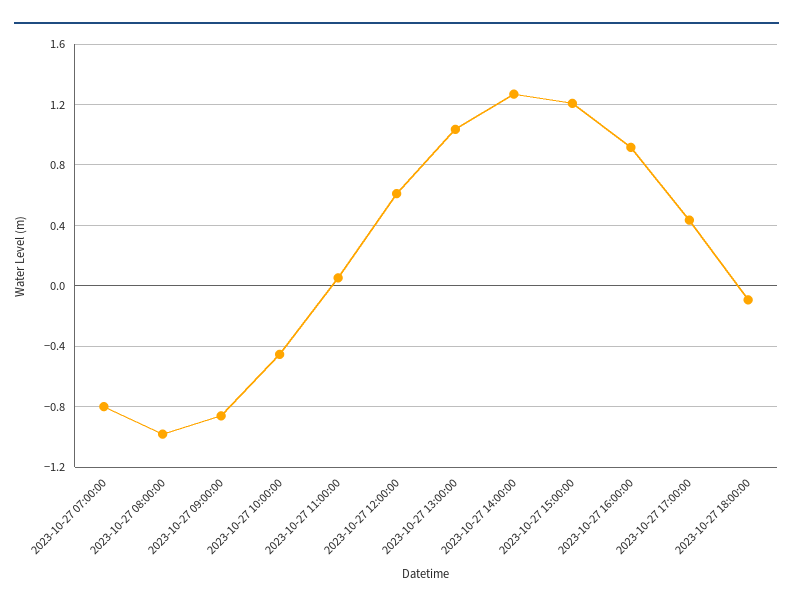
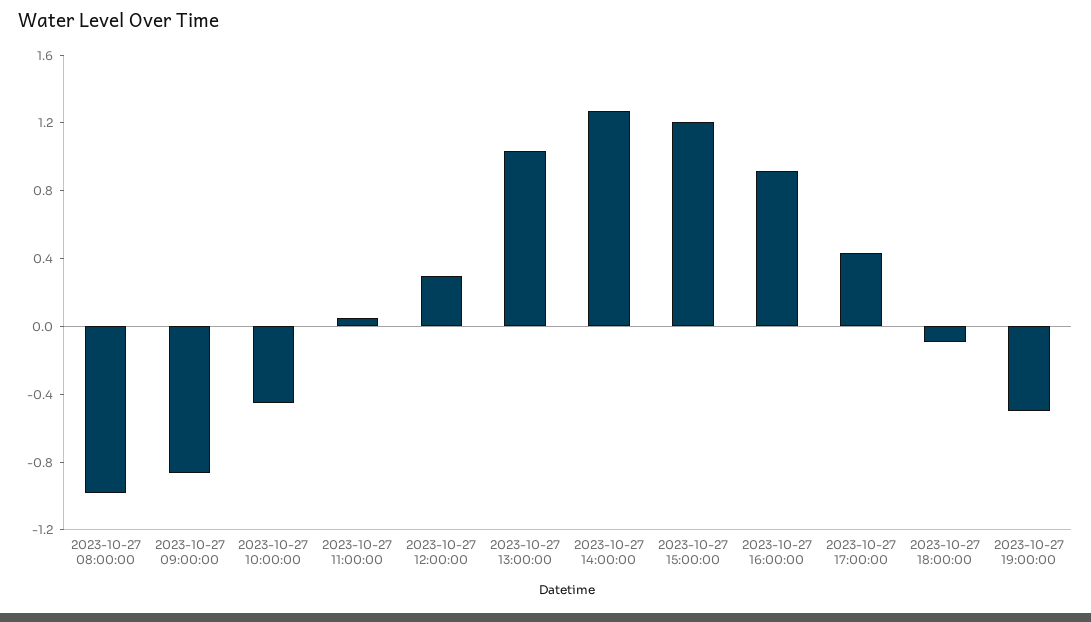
2023-10-27 07:00:00: -0.8 -> none
2023-10-27 12:00:00: 0.6 -> 0.3
2023-10-27 19:00:00: none -> -0.5

